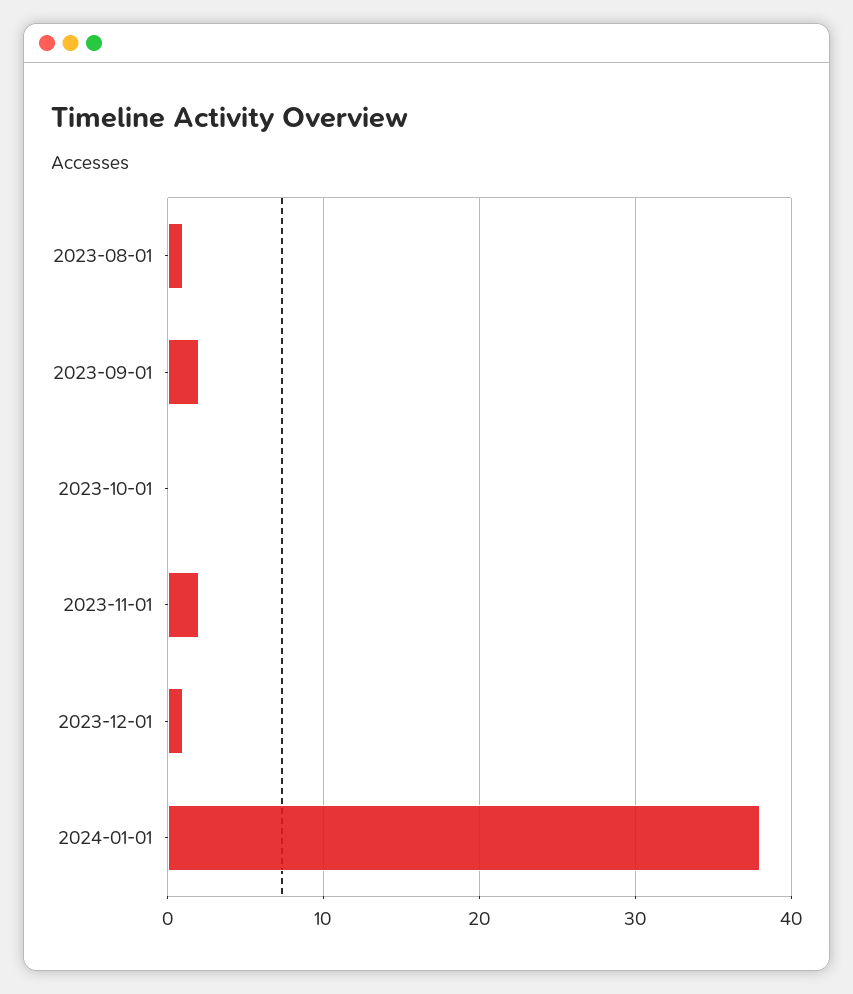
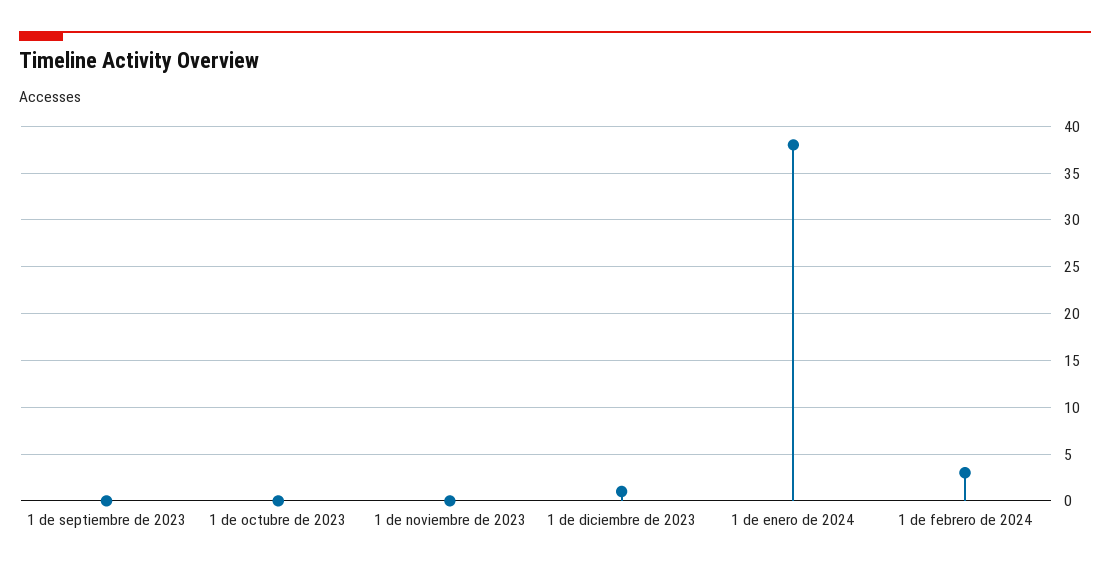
2023-08-01: 1 -> none
2023-09-01: 2 -> 0
2023-11-01: 2 -> 0
1 de febrero de 2024: none -> 3

